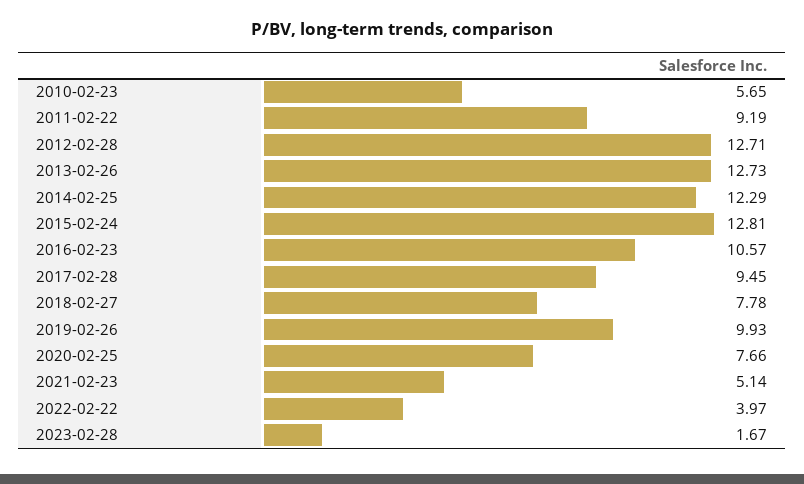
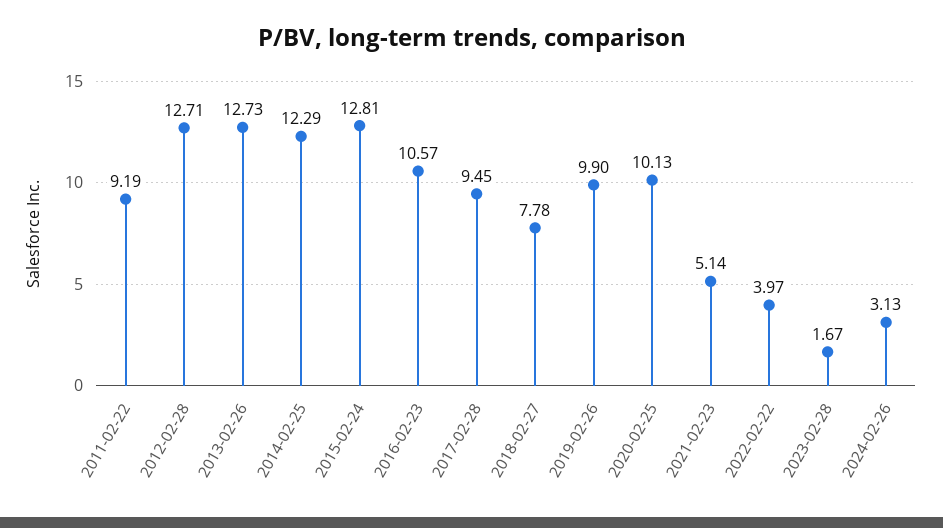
2010-02-23: 5.65 -> none
2019-02-26: 9.93 -> 9.9
2020-02-25: 7.66 -> 10.13
2024-02-26: none -> 3.13

